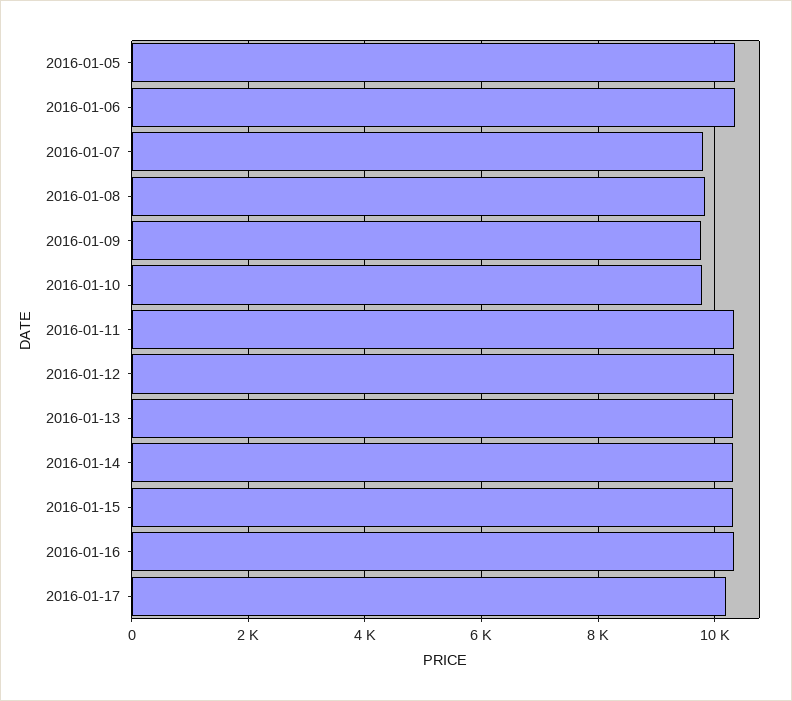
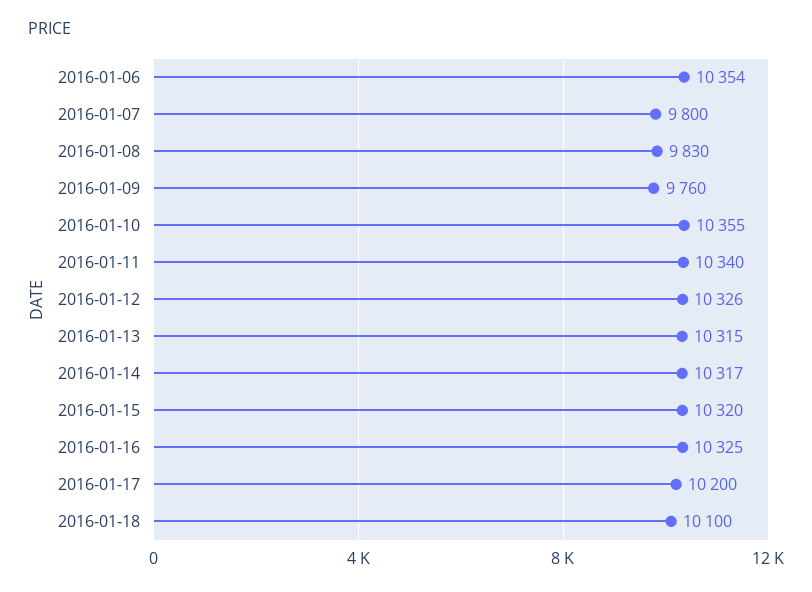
2016-01-05: 10400 -> none
2016-01-10: 9800 -> 10355
2016-01-18: none -> 10100

